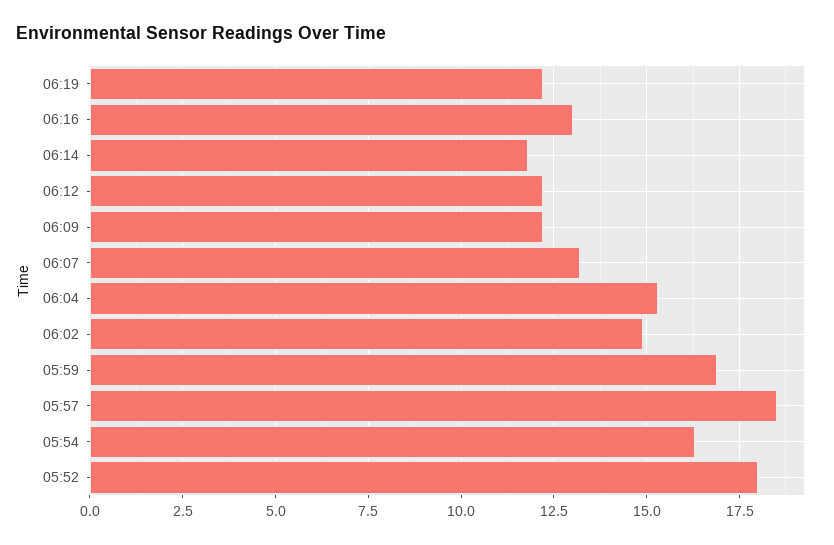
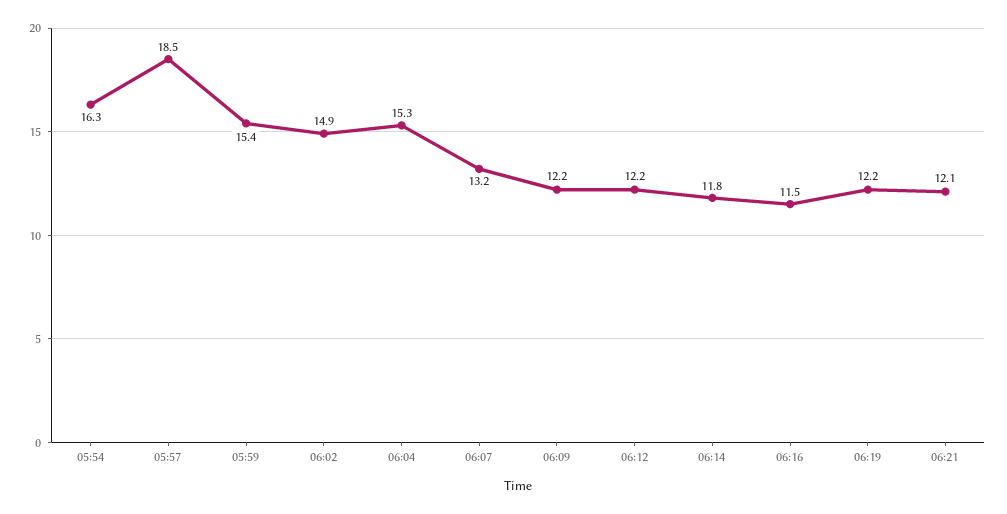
06:16: 13 -> 11.5
05:59: 17 -> 15.4
05:52: 18 -> none
06:21: none -> 12.1

